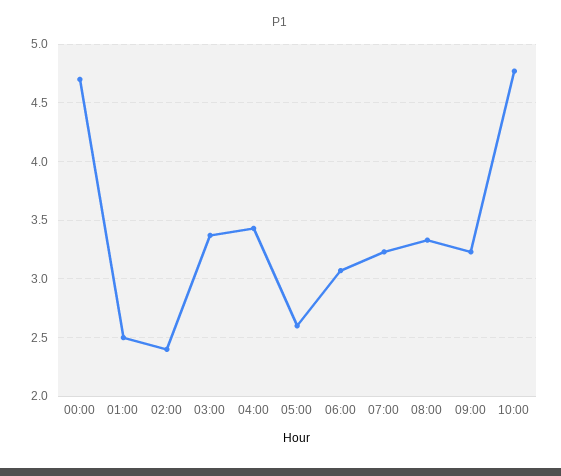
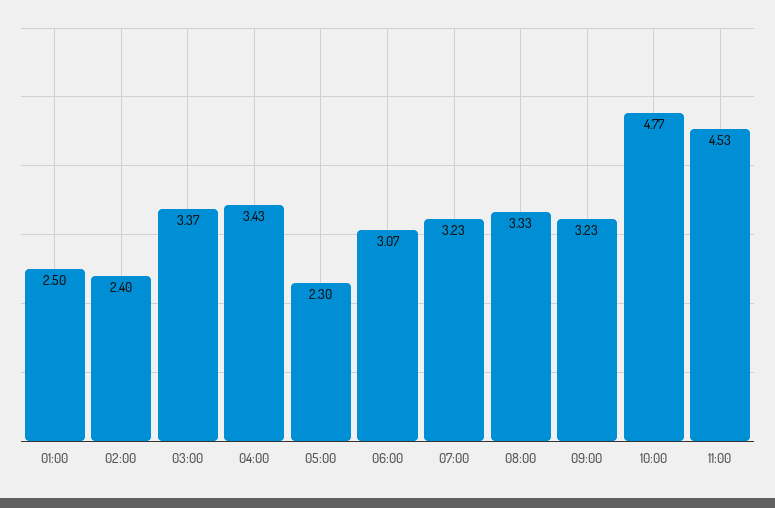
00:00: 4.7 -> none
05:00: 2.6 -> 2.3
11:00: none -> 4.53

